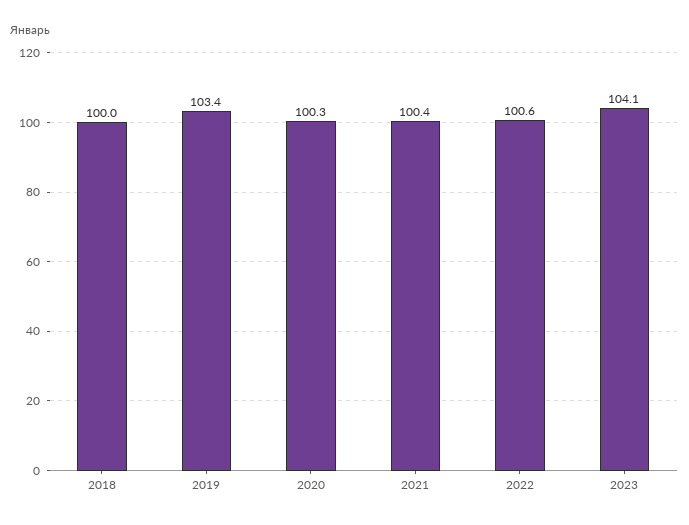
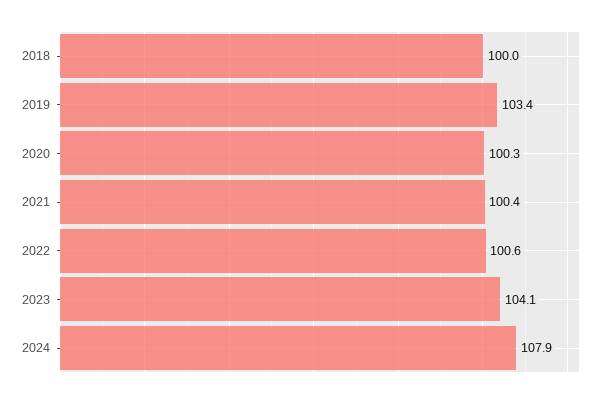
2024: none -> 107.9

